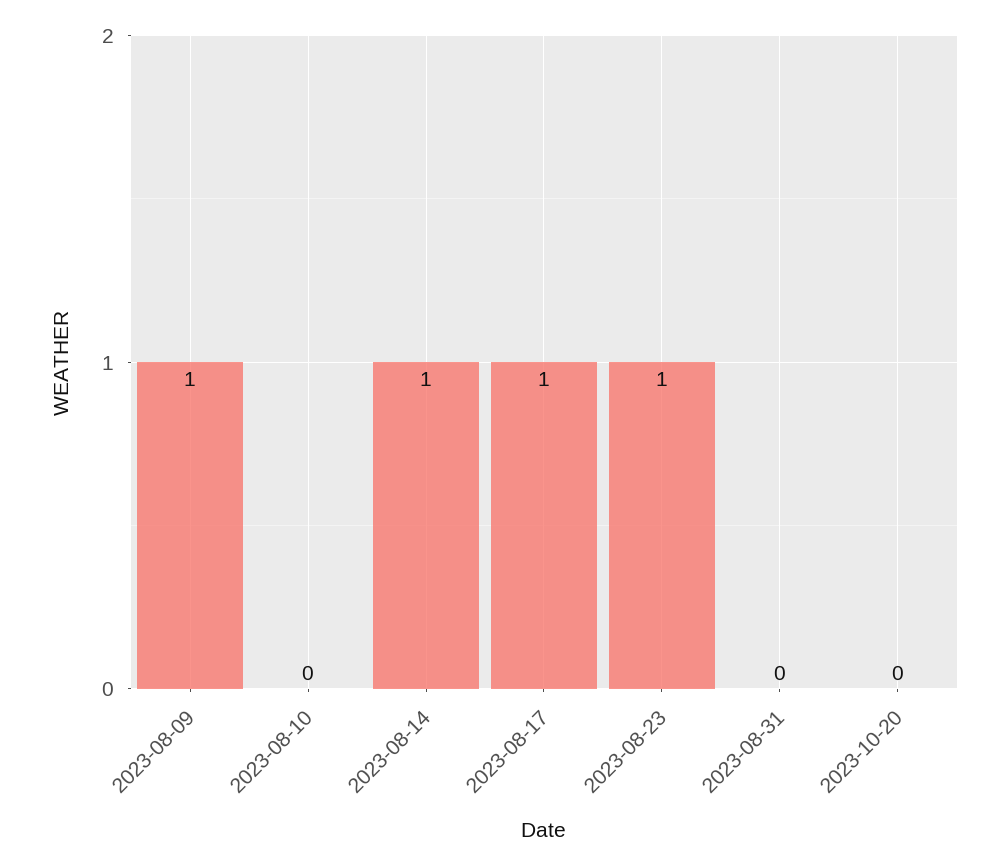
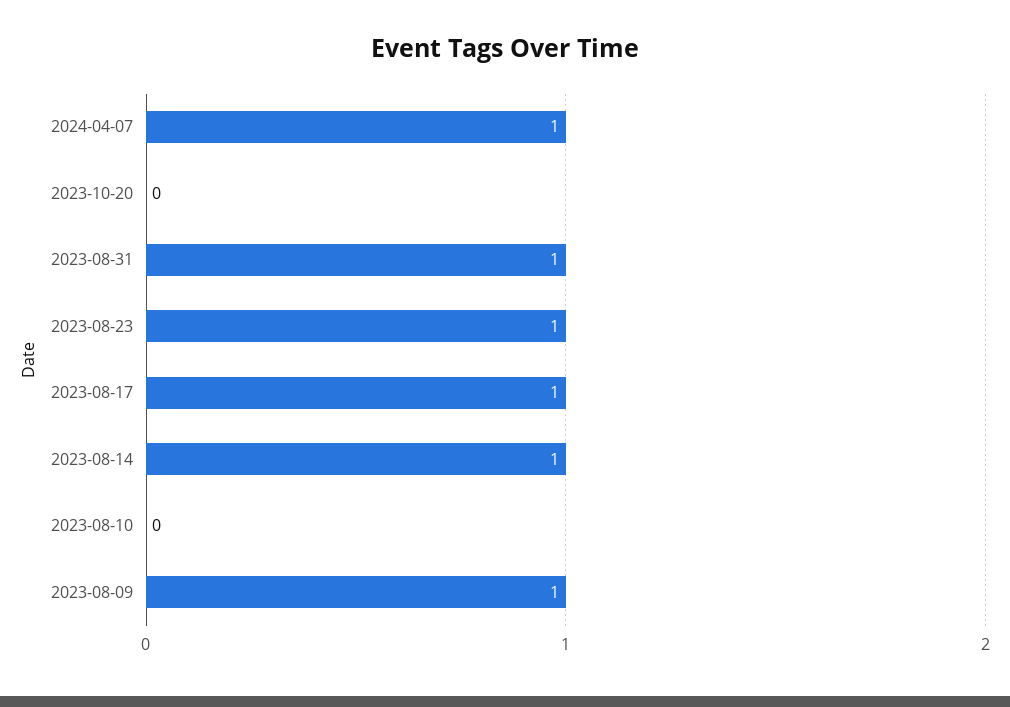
2023-08-31: 0 -> 1
2024-04-07: none -> 1

